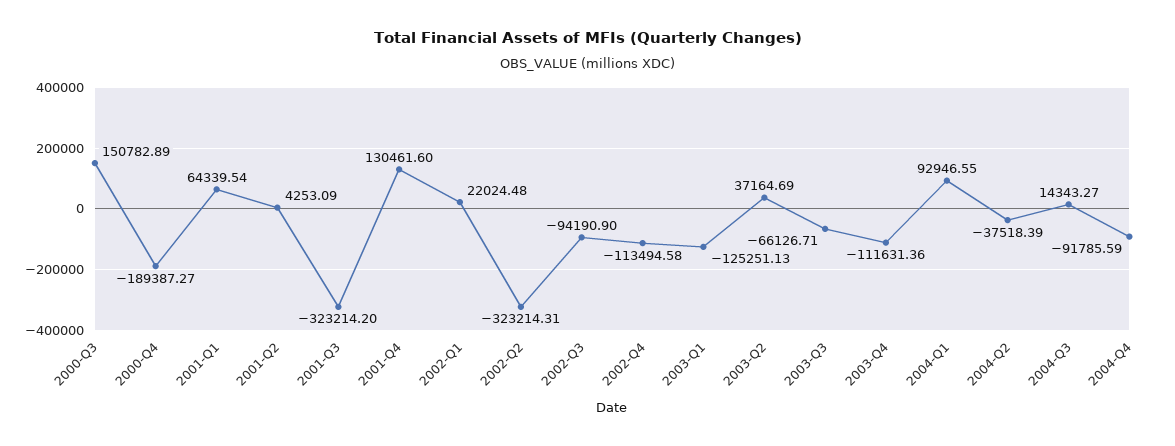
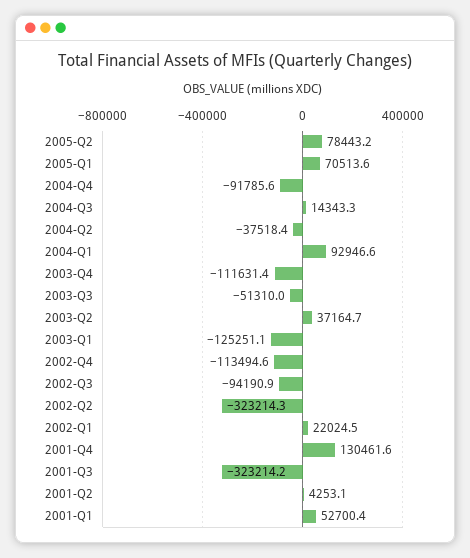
2000-Q3: 150782.89 -> none
2000-Q4: -189387.27 -> none
2001-Q1: 64339.54 -> 52700.4
2003-Q3: -66126.71 -> -51310
2005-Q2: none -> 78443.2
2005-Q1: none -> 70513.6

